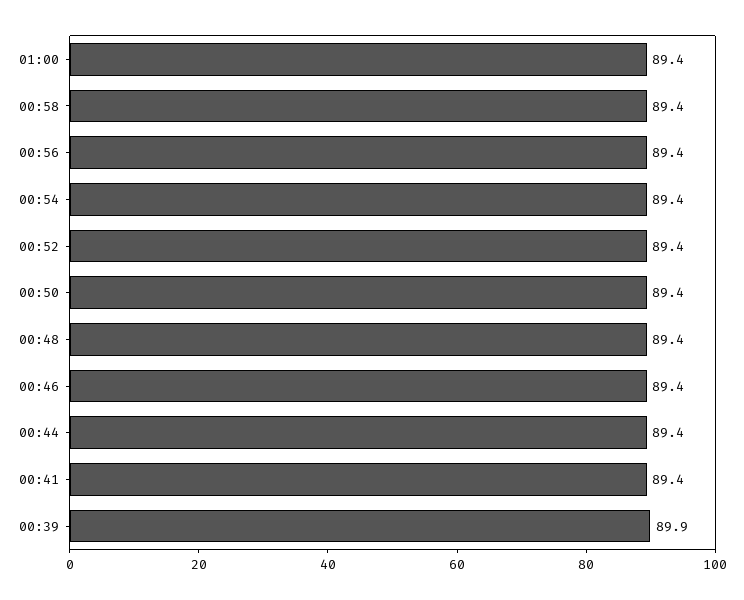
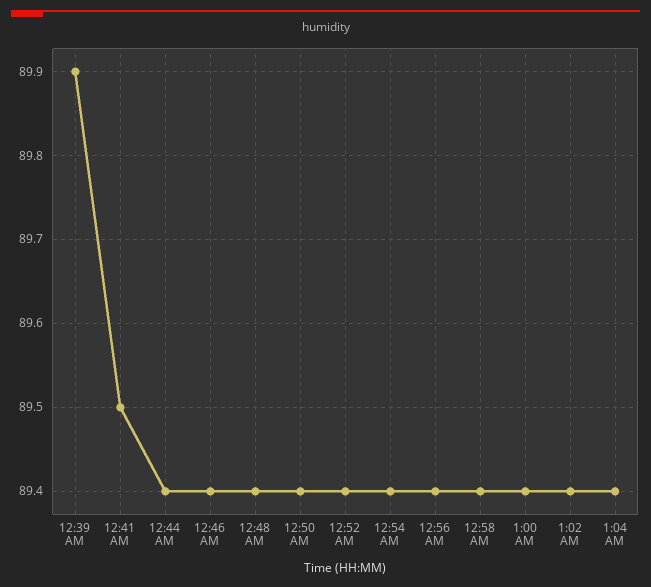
00:41: 89.4 -> 89.5
1:02 AM: none -> 89.4
1:04 AM: none -> 89.4

